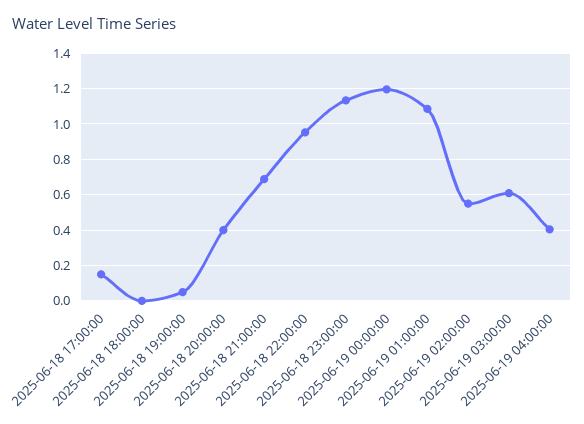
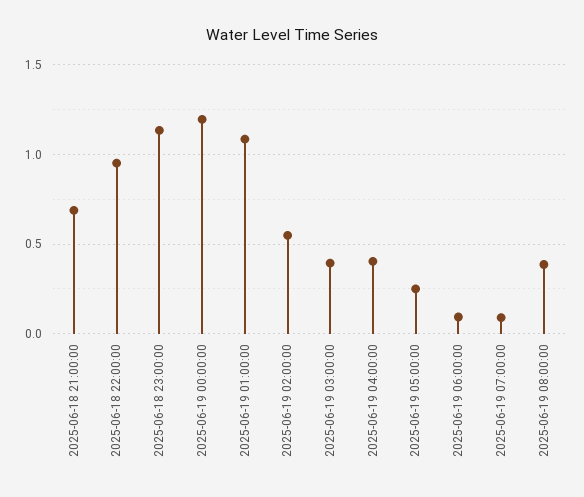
2025-06-18 17:00:00: 0.15 -> none
2025-06-18 18:00:00: 0 -> none
2025-06-18 19:00:00: 0.05 -> none
2025-06-18 20:00:00: 0.4 -> none
2025-06-19 03:00:00: 0.6 -> 0.4
2025-06-19 05:00:00: none -> 0.25
2025-06-19 06:00:00: none -> 0.1
2025-06-19 07:00:00: none -> 0.1
2025-06-19 08:00:00: none -> 0.4

